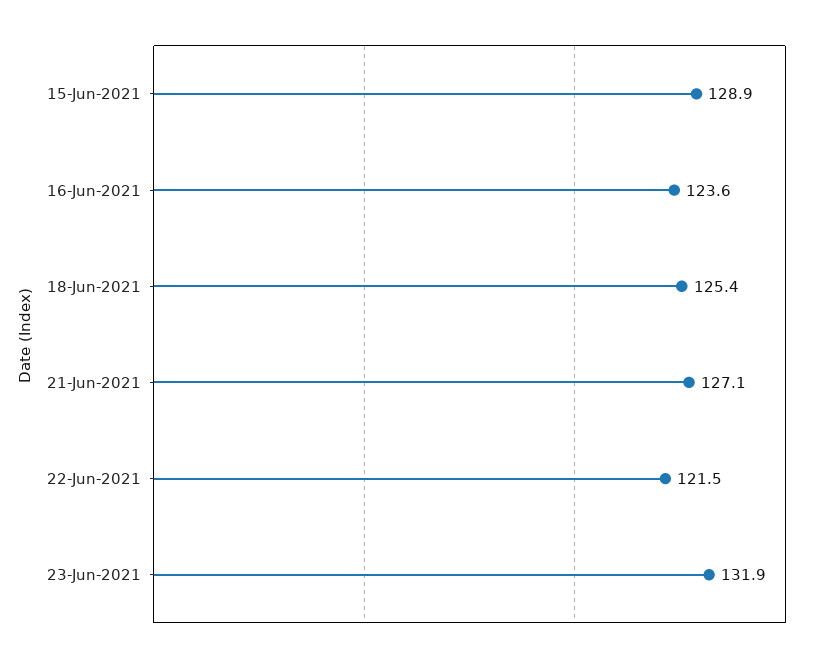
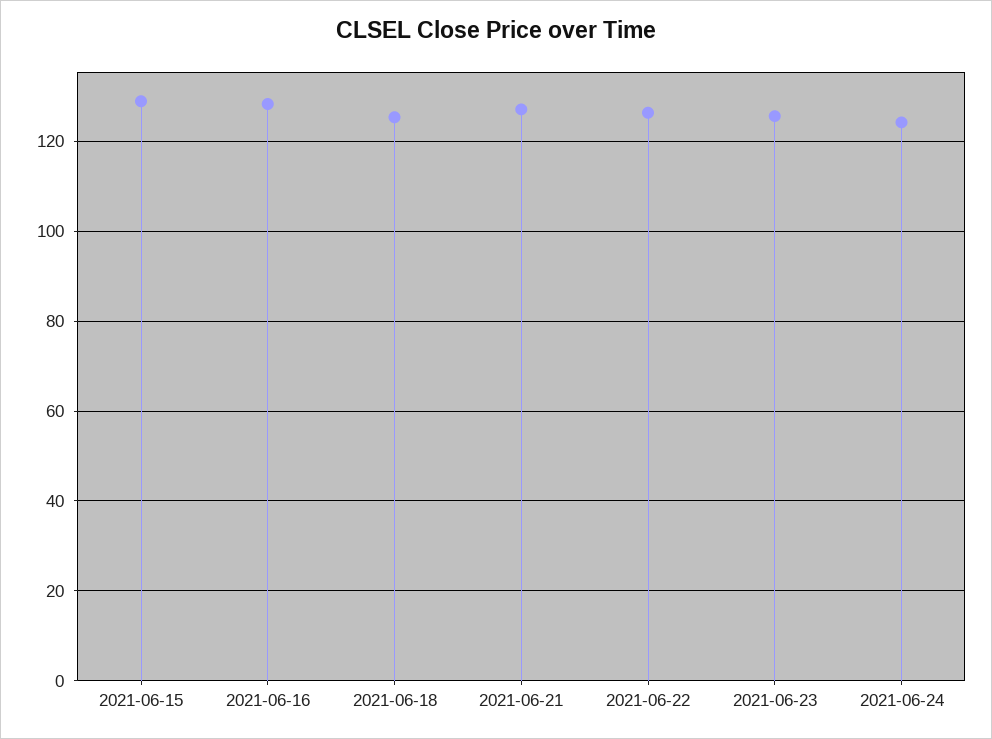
16-Jun-2021: 123.6 -> 128
22-Jun-2021: 121.5 -> 126
23-Jun-2021: 131.9 -> 126
2021-06-24: none -> 124

